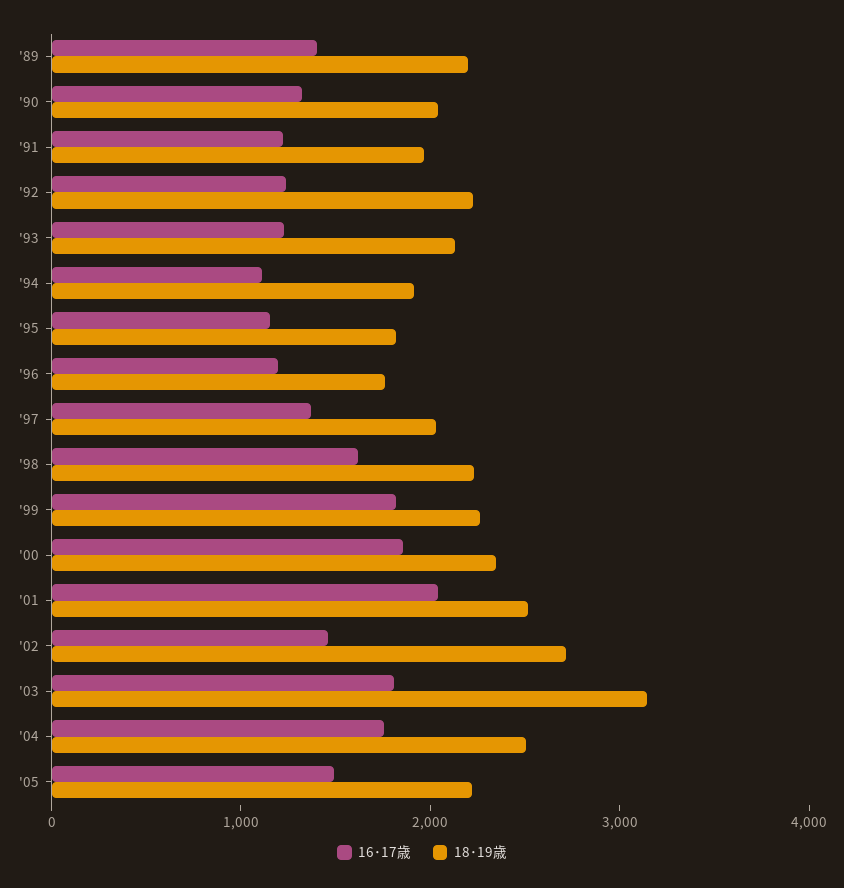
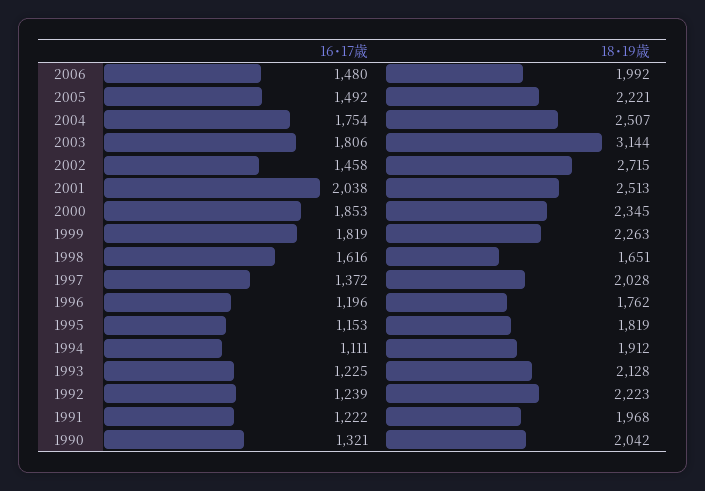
16･17歳, '89: 1400 -> none
18･19歳, '89: 2200 -> none
18･19歳, '98: 2200 -> 1651
16･17歳, 2006: none -> 1480
18･19歳, 2006: none -> 1992

